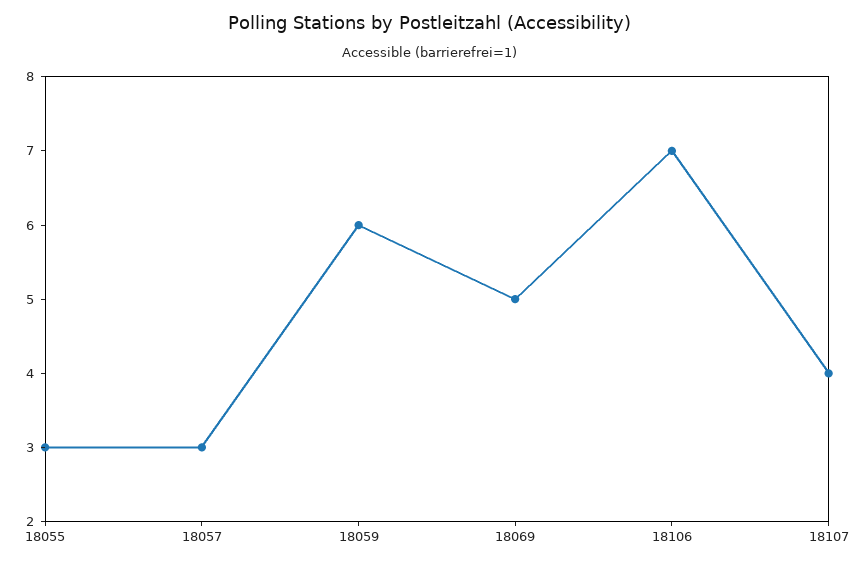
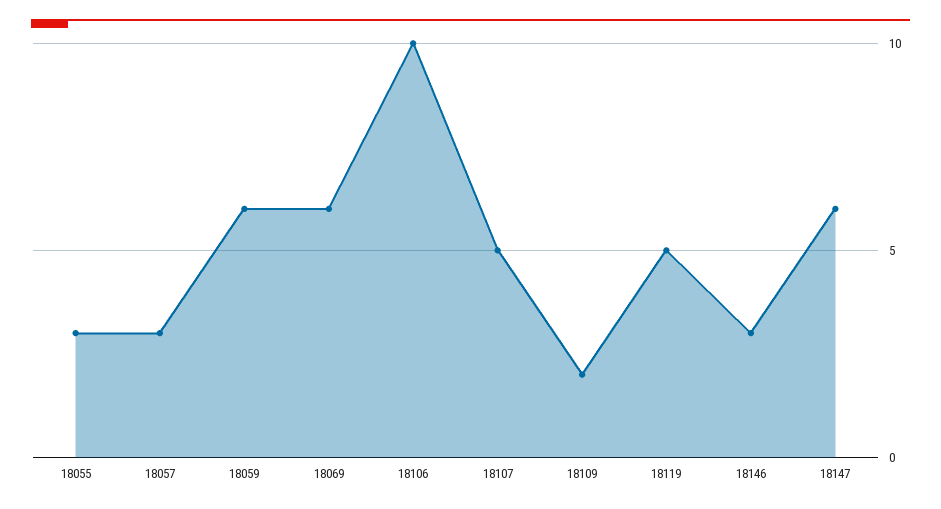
18069: 5 -> 6
18106: 7 -> 10
18107: 4 -> 5
18109: none -> 2
18119: none -> 5
18146: none -> 3
18147: none -> 6

